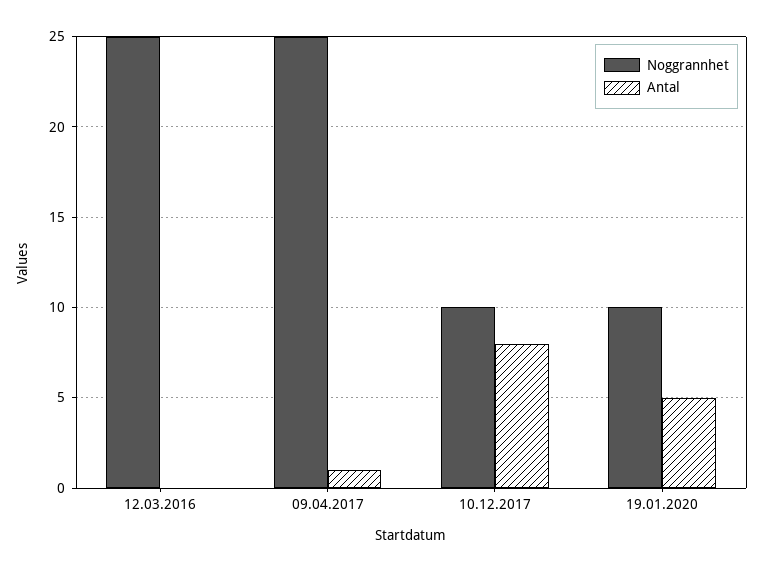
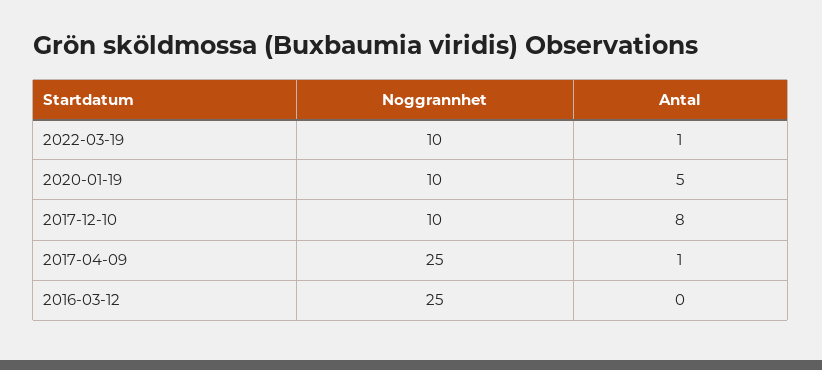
Noggrannhet, 2022-03-19: none -> 10
Antal, 2022-03-19: none -> 1

